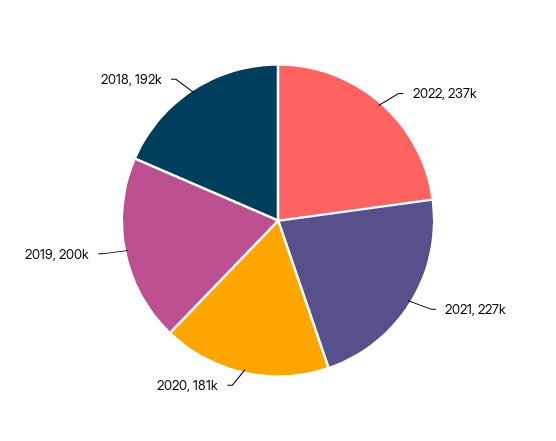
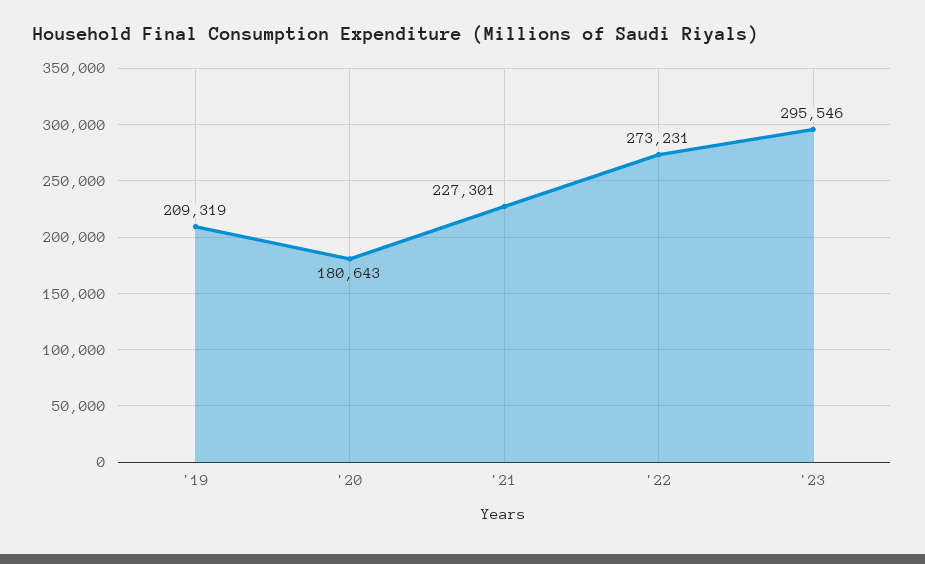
2022: 237000 -> 273231
2019: 200000 -> 209319
2018: 192000 -> none
'23: none -> 295546

